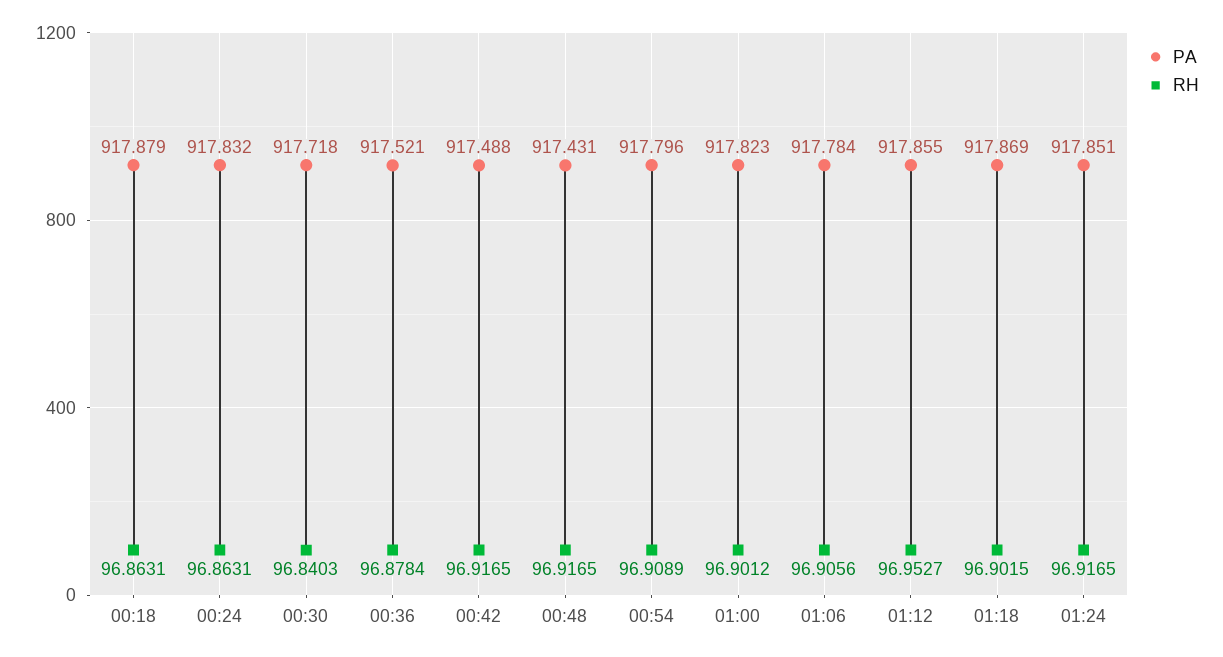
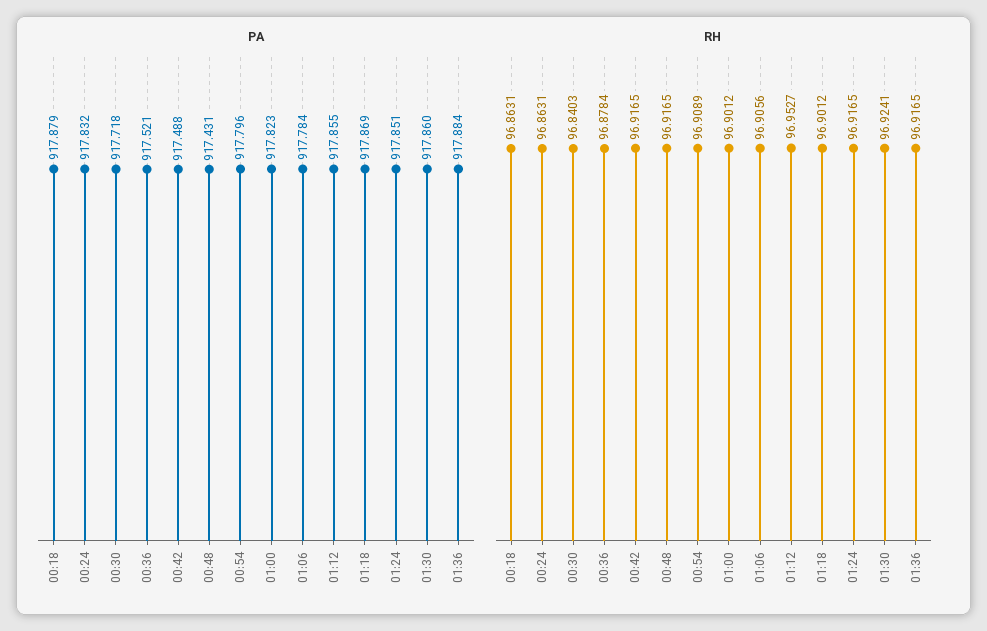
RH, 01:18: 96.9015 -> 96.9012
PA, 01:30: none -> 917.86
PA, 01:36: none -> 917.884
RH, 01:30: none -> 96.9241
RH, 01:36: none -> 96.9165

